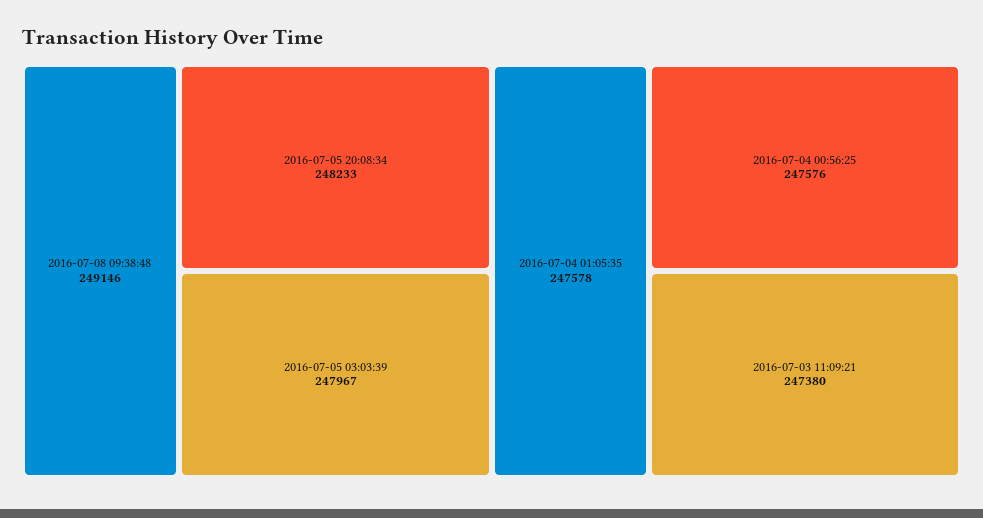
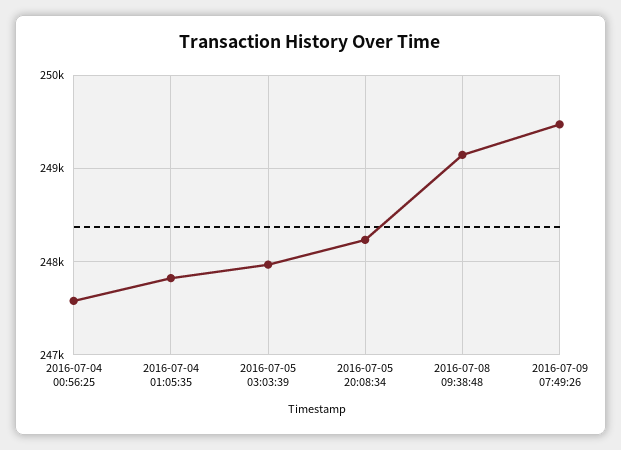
2016-07-04 01:05:35: 247578 -> 247800
2016-07-03 11:09:21: 247380 -> none
2016-07-09 07:49:26: none -> 249500

